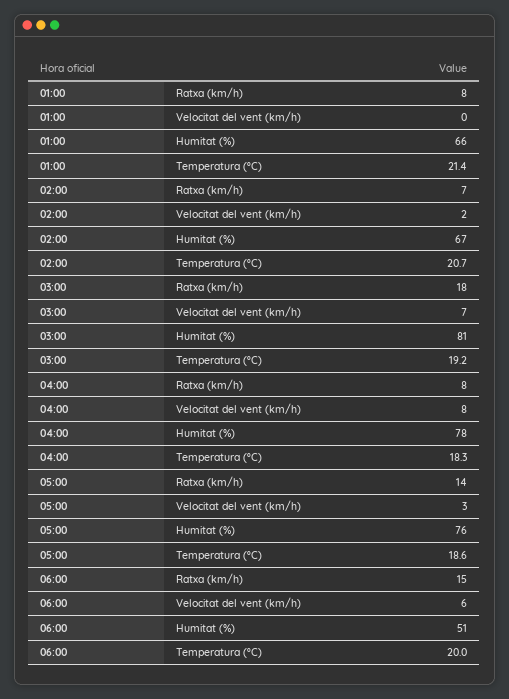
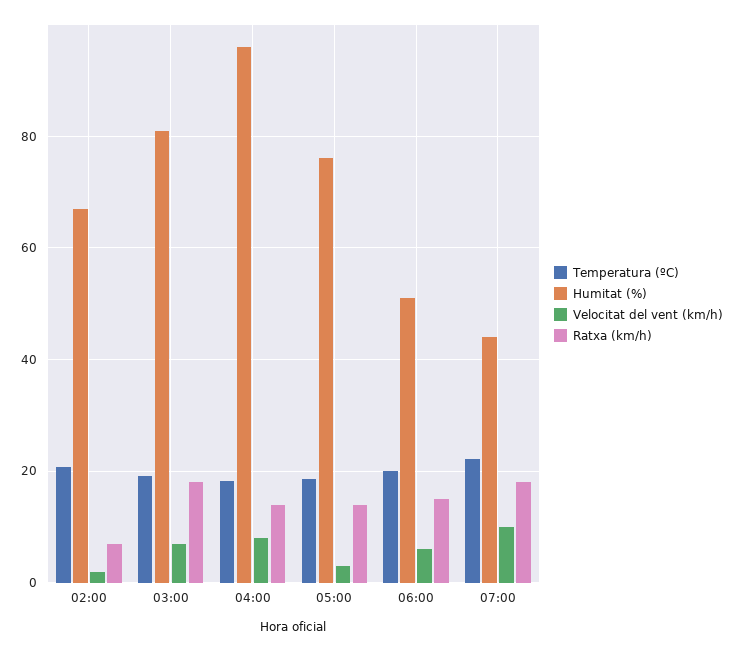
Ratxa (km/h), 01:00: 8 -> none
Velocitat del vent (km/h), 01:00: 0 -> none
Humitat (%), 01:00: 66 -> none
Temperatura (ºC), 01:00: 21.4 -> none
Ratxa (km/h), 04:00: 8 -> 14
Humitat (%), 04:00: 78 -> 96
Temperatura (ºC), 07:00: none -> 22
Humitat (%), 07:00: none -> 44
Velocitat del vent (km/h), 07:00: none -> 10
Ratxa (km/h), 07:00: none -> 18

